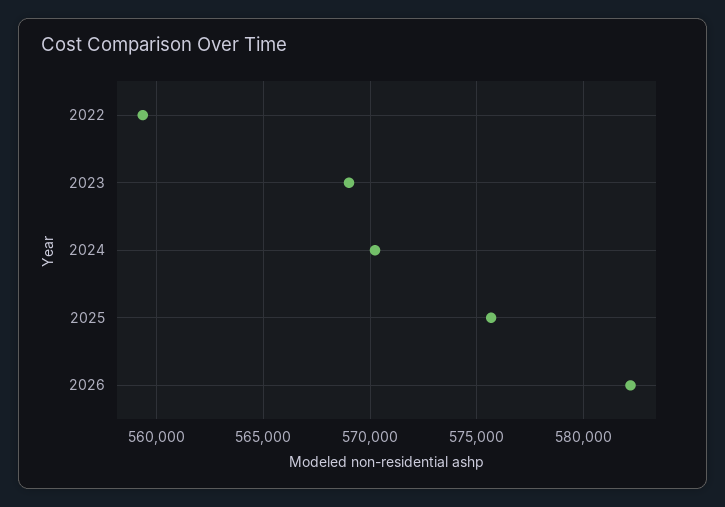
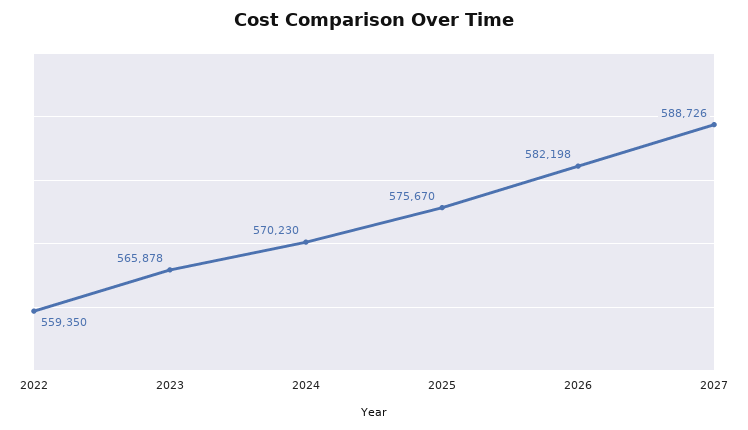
2023: 569000 -> 565878
2027: none -> 588726

